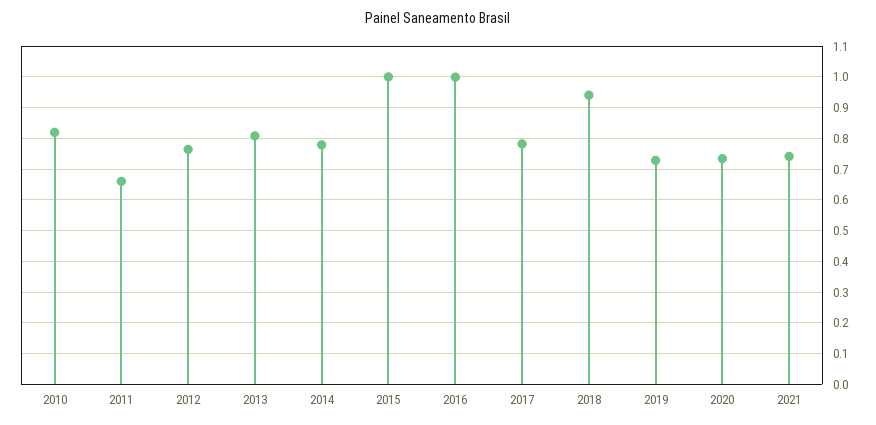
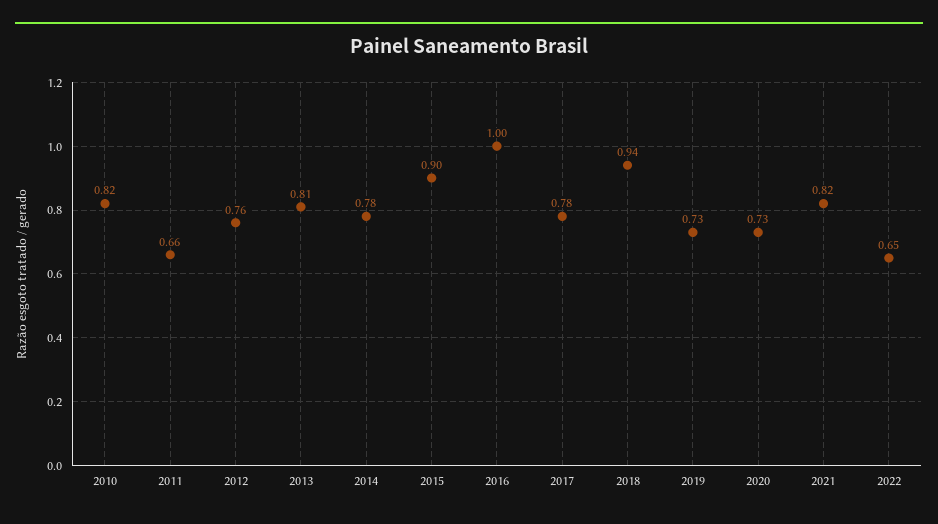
2015: 1 -> 0.9
2021: 0.74 -> 0.82
2022: none -> 0.65

